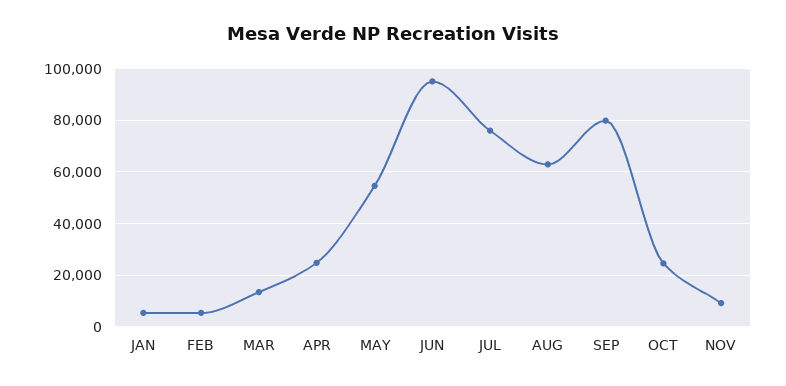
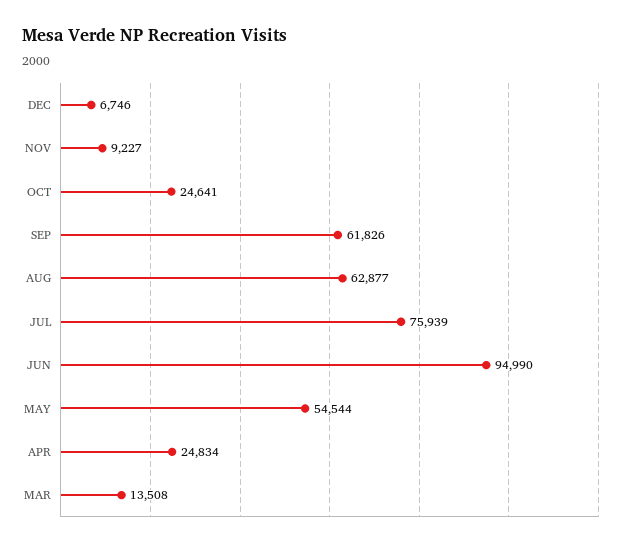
JAN: 5000 -> none
FEB: 5000 -> none
SEP: 80000 -> 61826
DEC: none -> 6746

